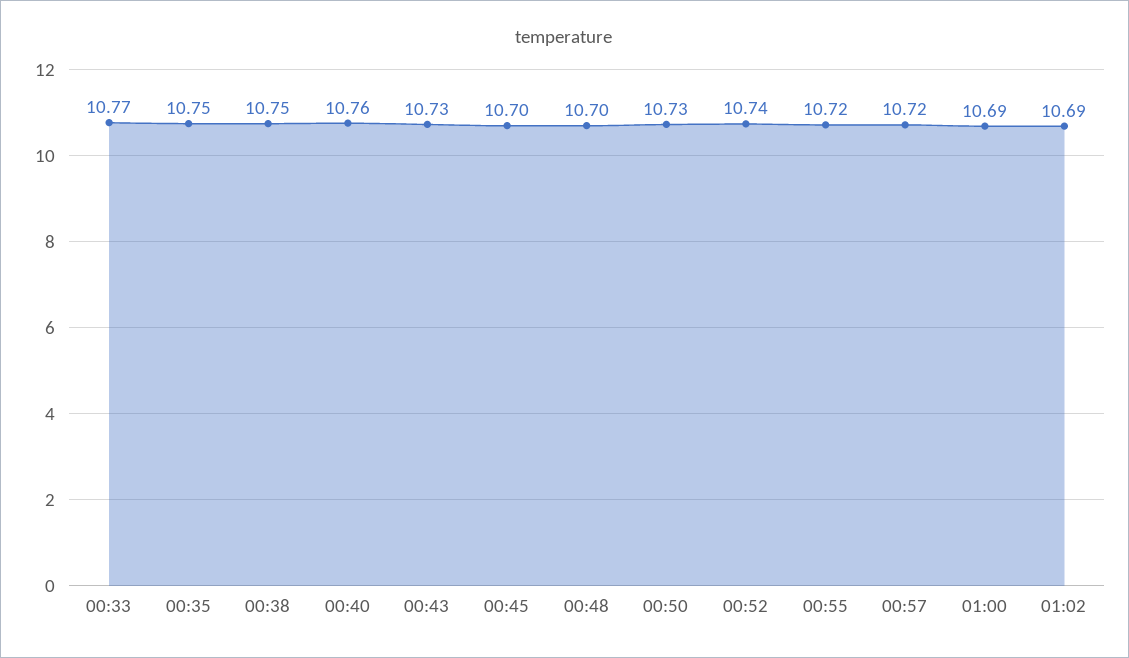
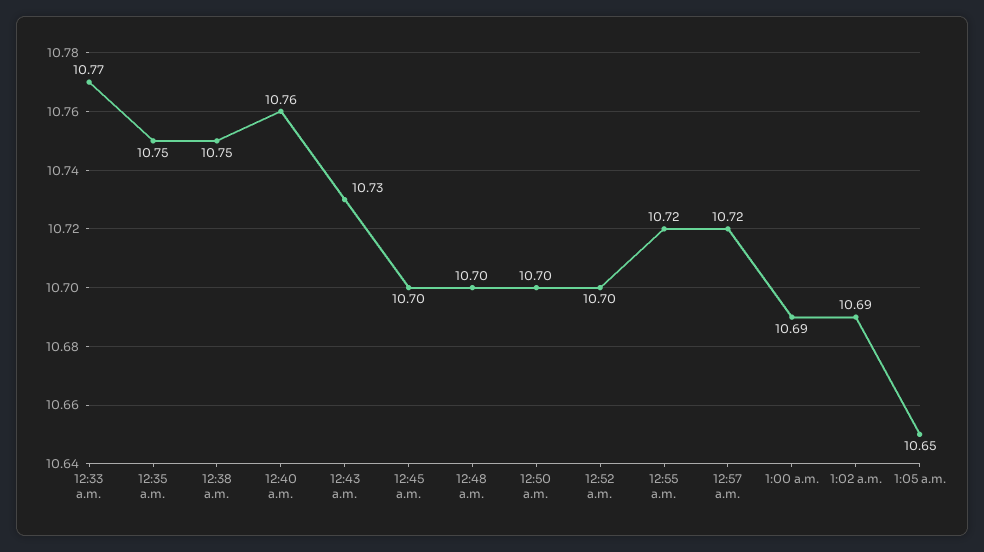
00:50: 10.73 -> 10.7
00:52: 10.74 -> 10.7
1:05 a.m.: none -> 10.65

